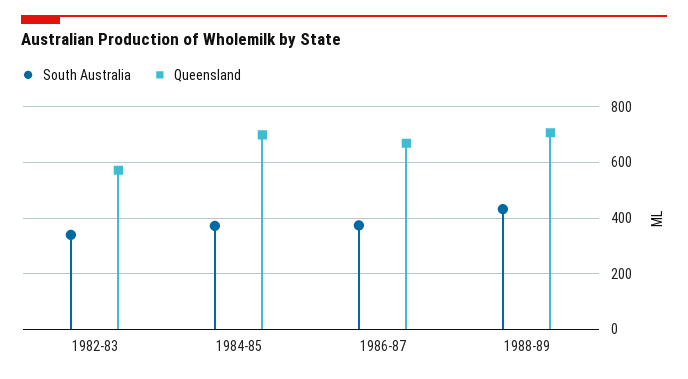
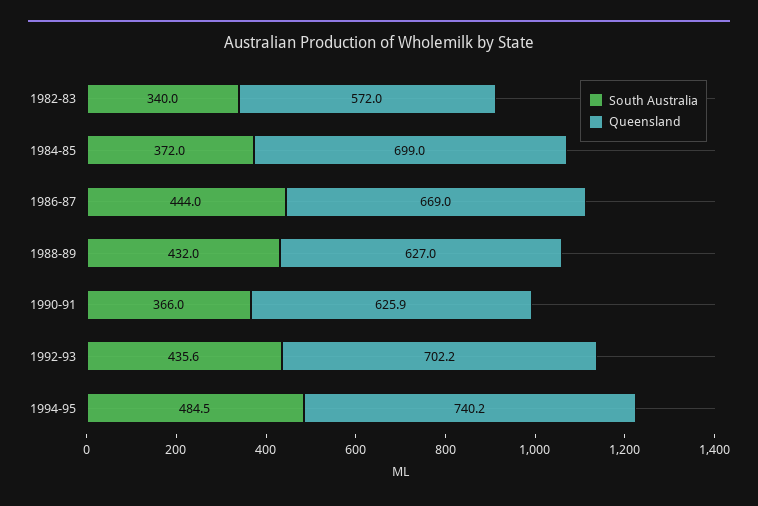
South Australia, 1986-87: 375 -> 444
Queensland, 1988-89: 700 -> 627
South Australia, 1990-91: none -> 366
Queensland, 1990-91: none -> 625.9
South Australia, 1992-93: none -> 435.6
Queensland, 1992-93: none -> 702.2
South Australia, 1994-95: none -> 484.5
Queensland, 1994-95: none -> 740.2

